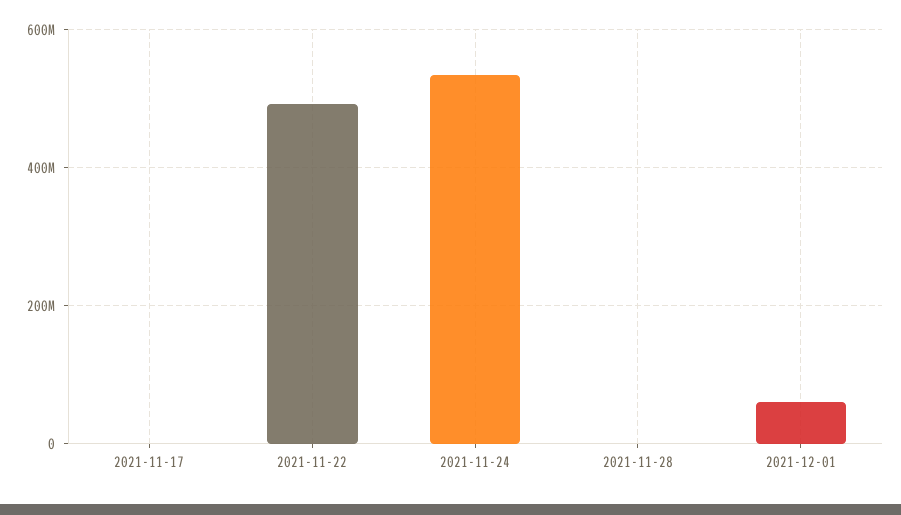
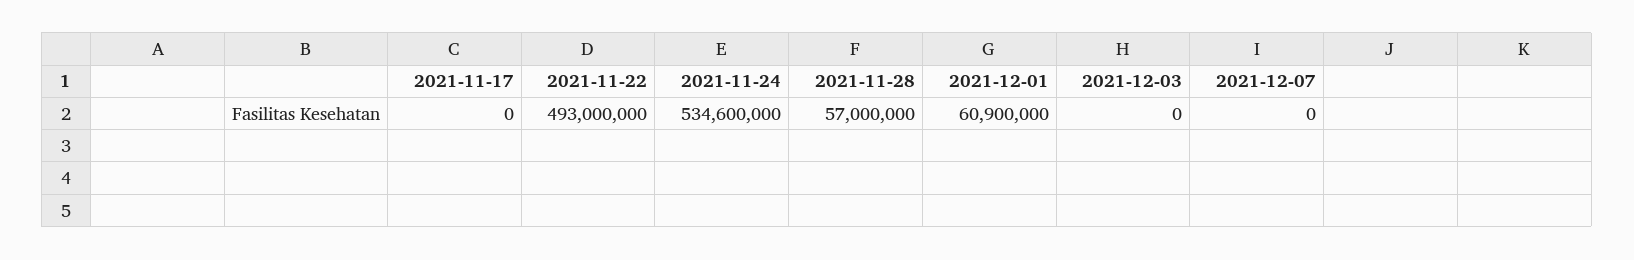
2021-11-28: 0 -> 57000000
2021-12-03: none -> 0
2021-12-07: none -> 0

